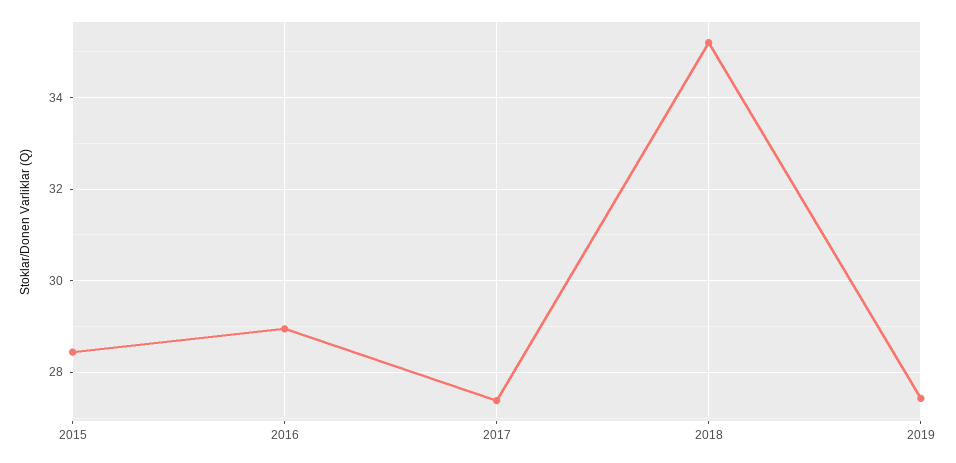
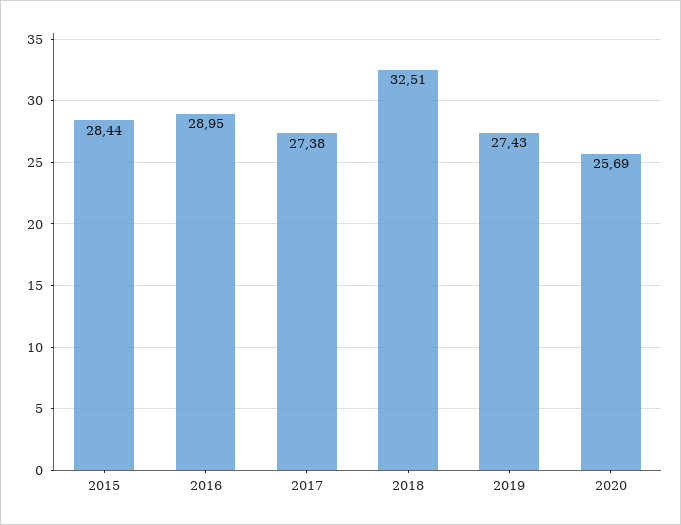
2018: 35.2 -> 32.51
2020: none -> 25.69

